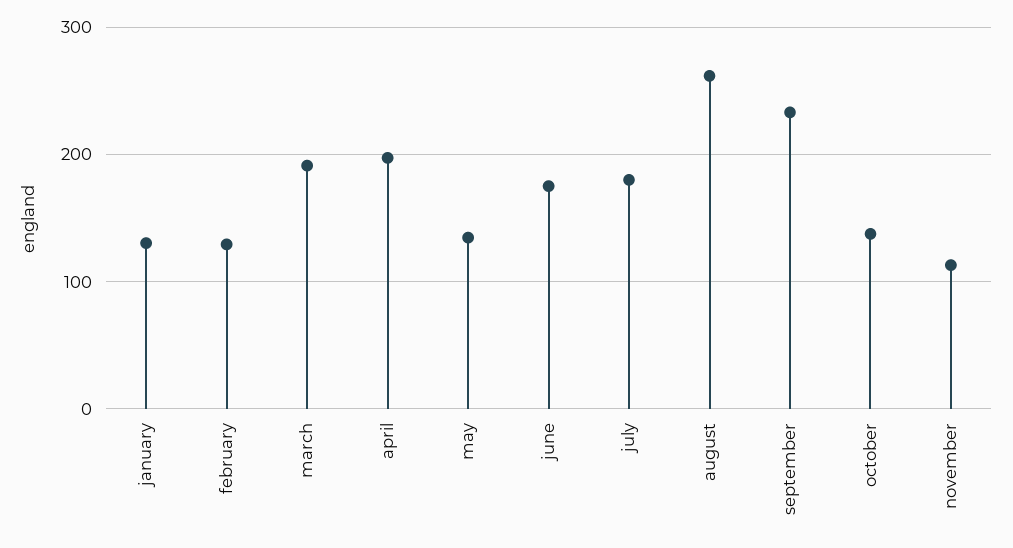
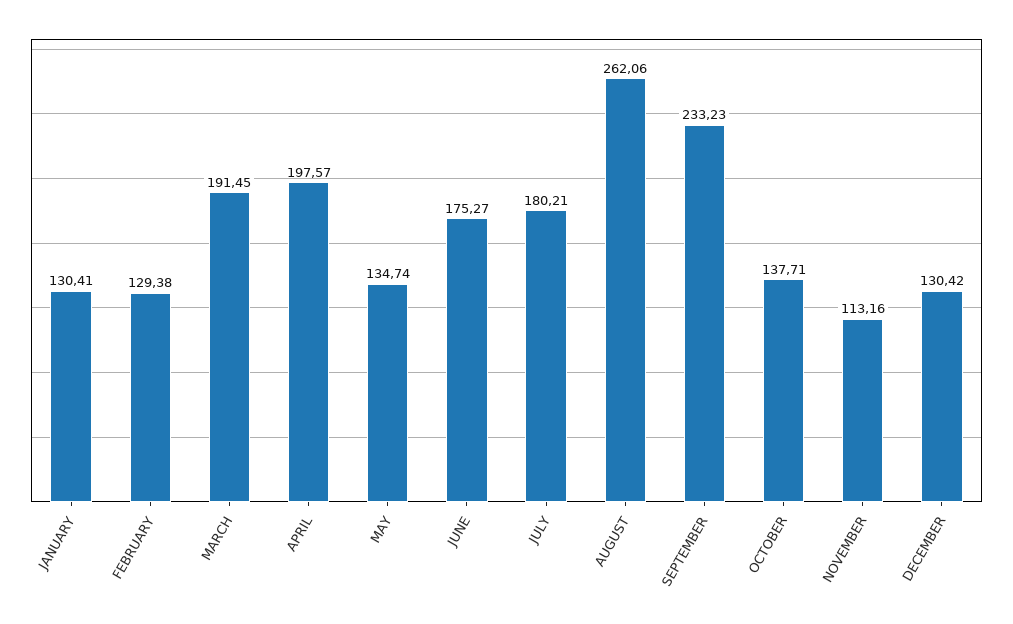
DECEMBER: none -> 130.42

